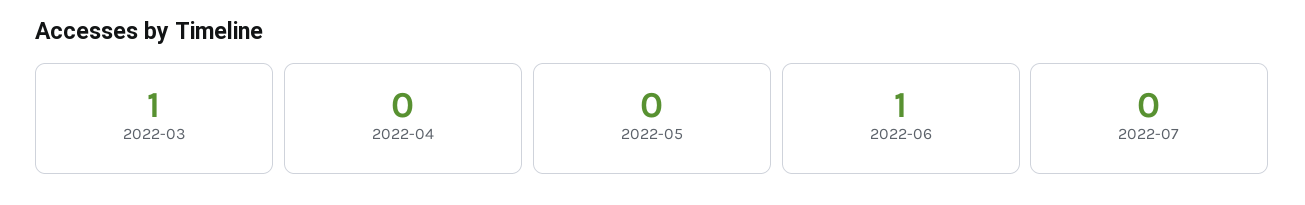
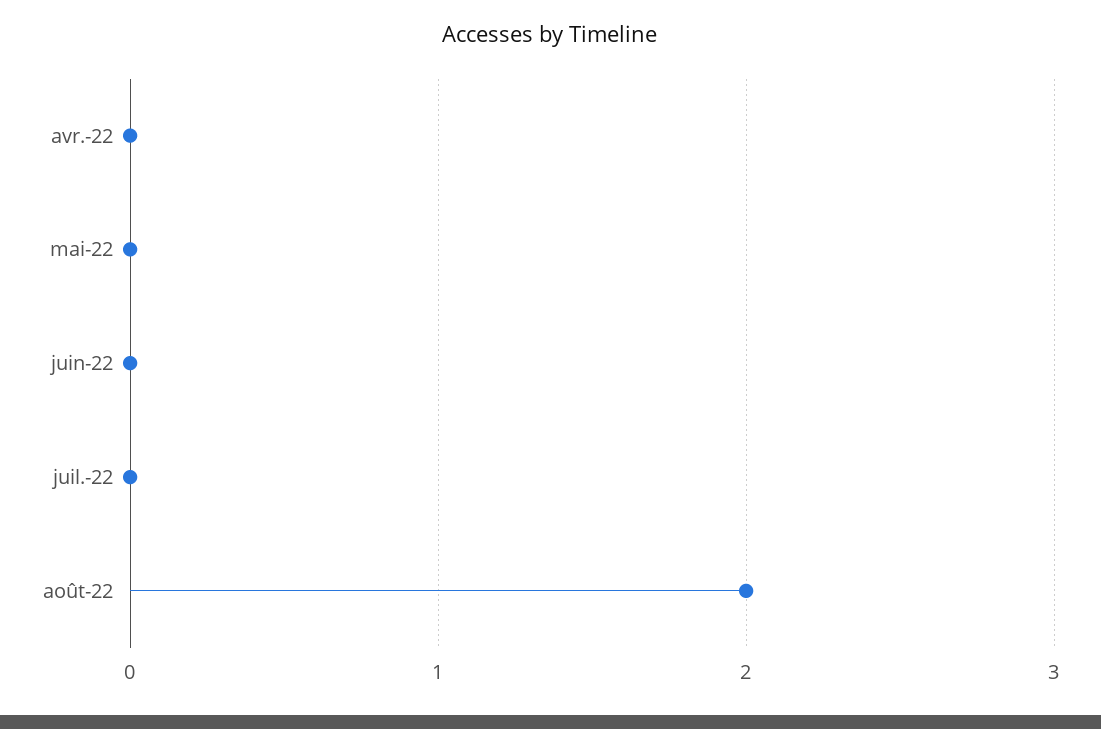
2022-03: 1 -> none
2022-06: 1 -> 0
août-22: none -> 2

